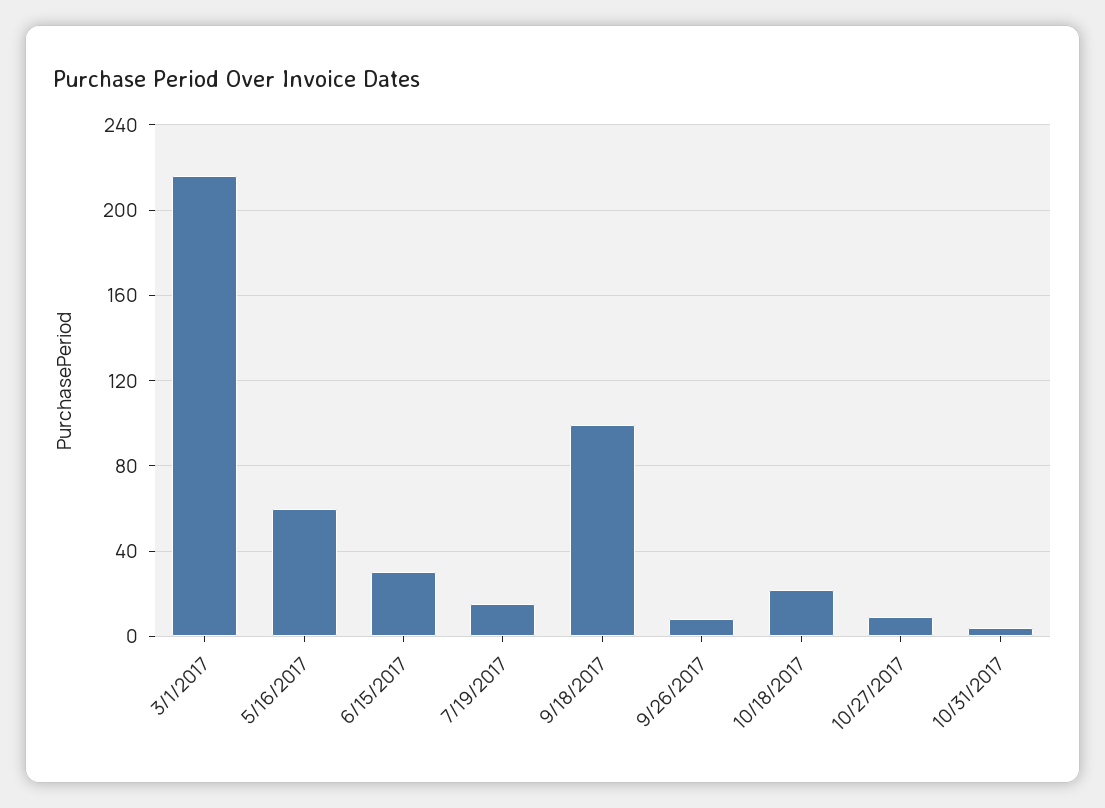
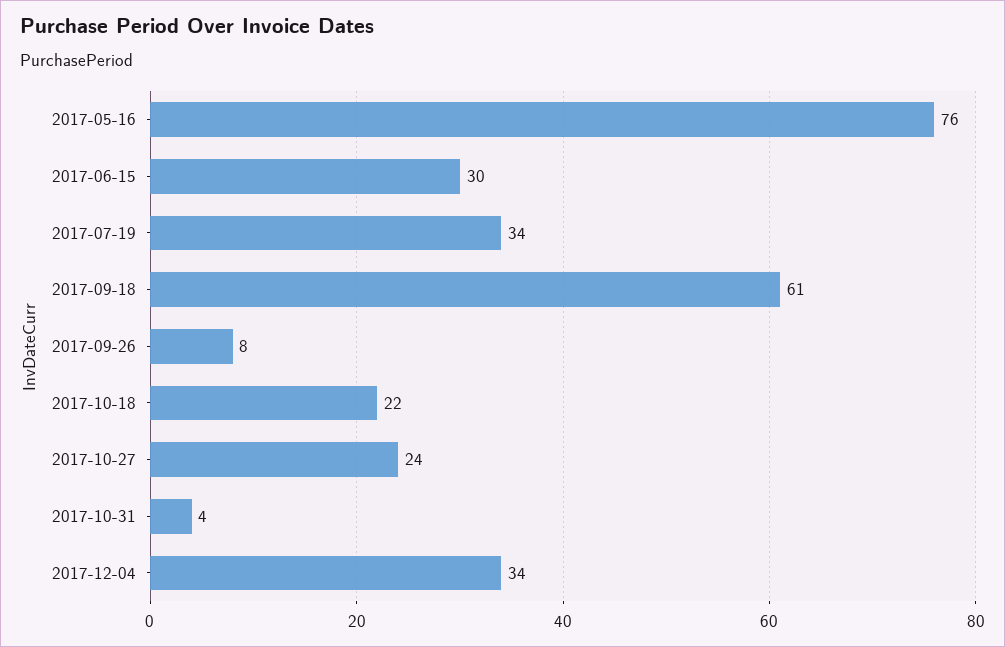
3/1/2017: 215 -> none
5/16/2017: 60 -> 76
7/19/2017: 15 -> 34
9/18/2017: 100 -> 61
10/27/2017: 10 -> 24
2017-12-04: none -> 34

